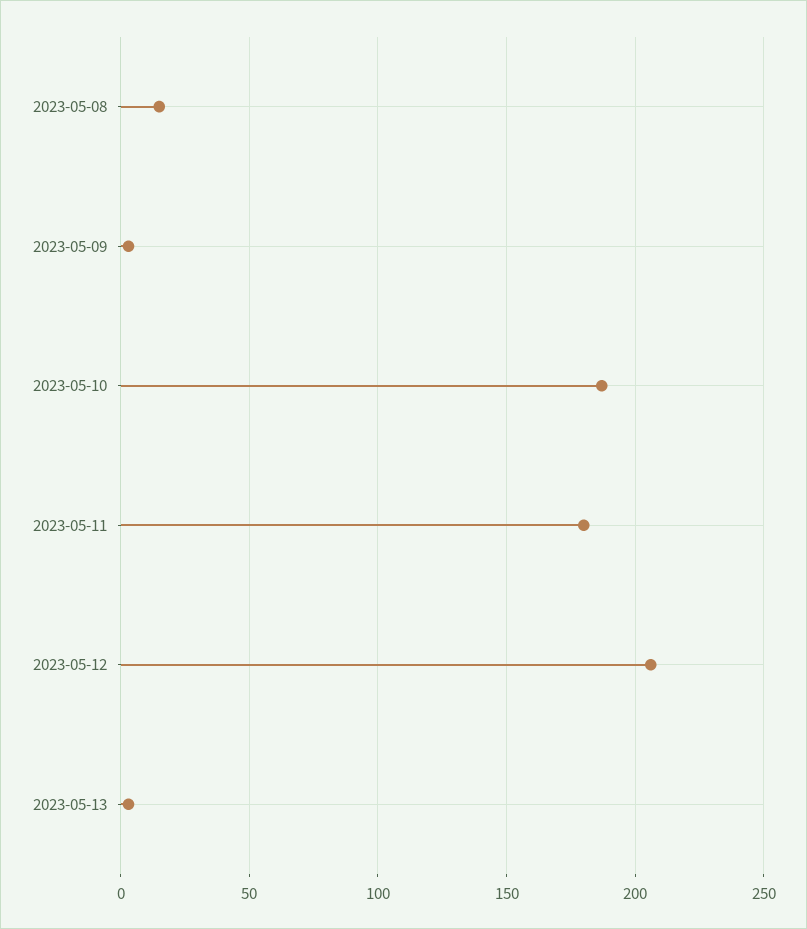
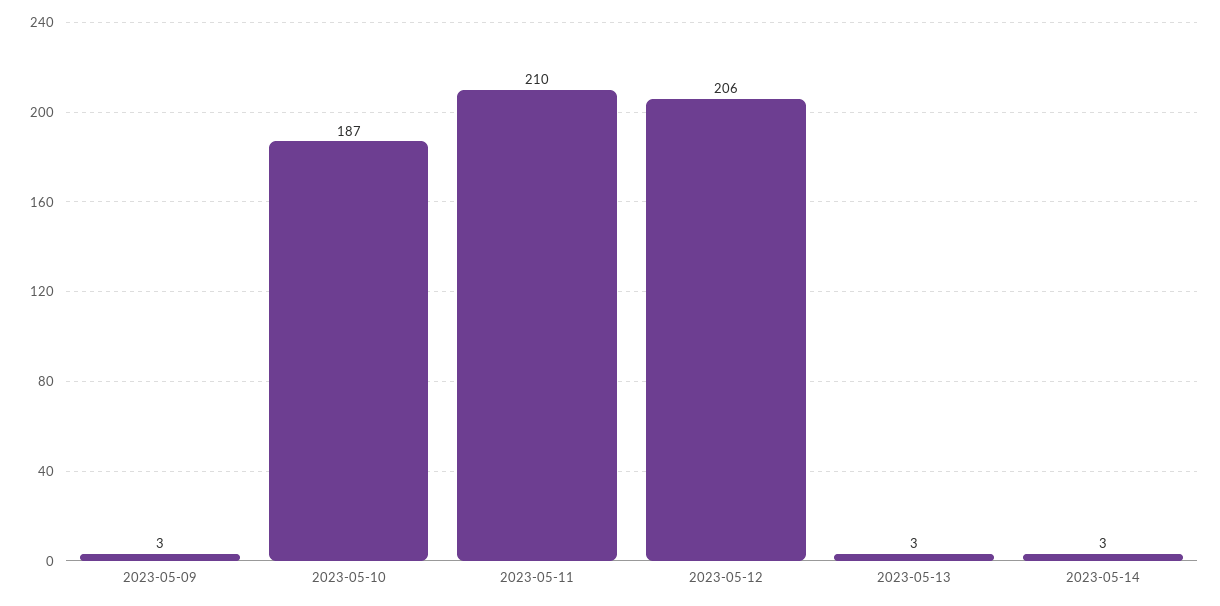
2023-05-08: 15 -> none
2023-05-11: 180 -> 210
2023-05-14: none -> 3

